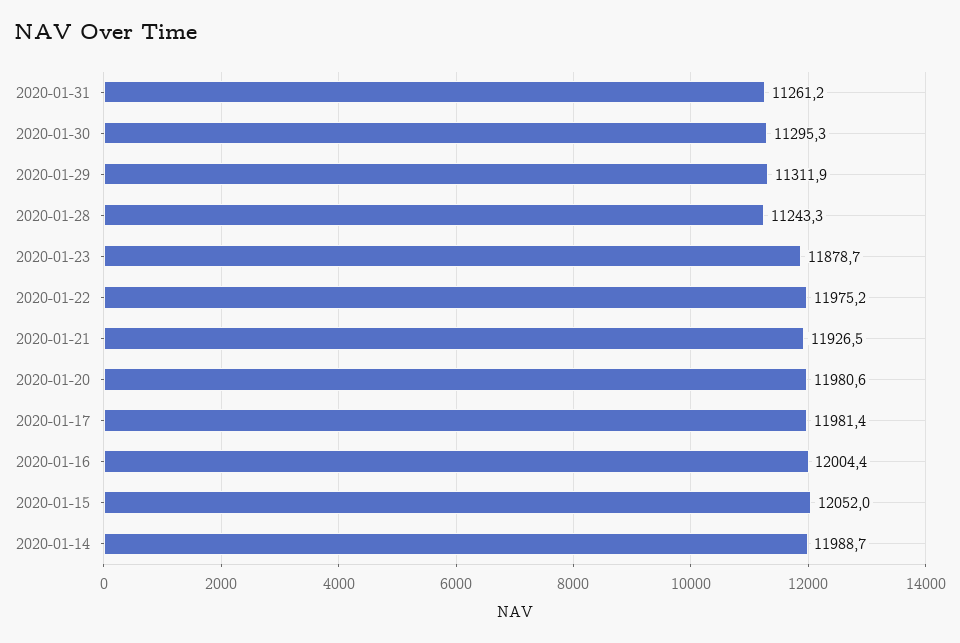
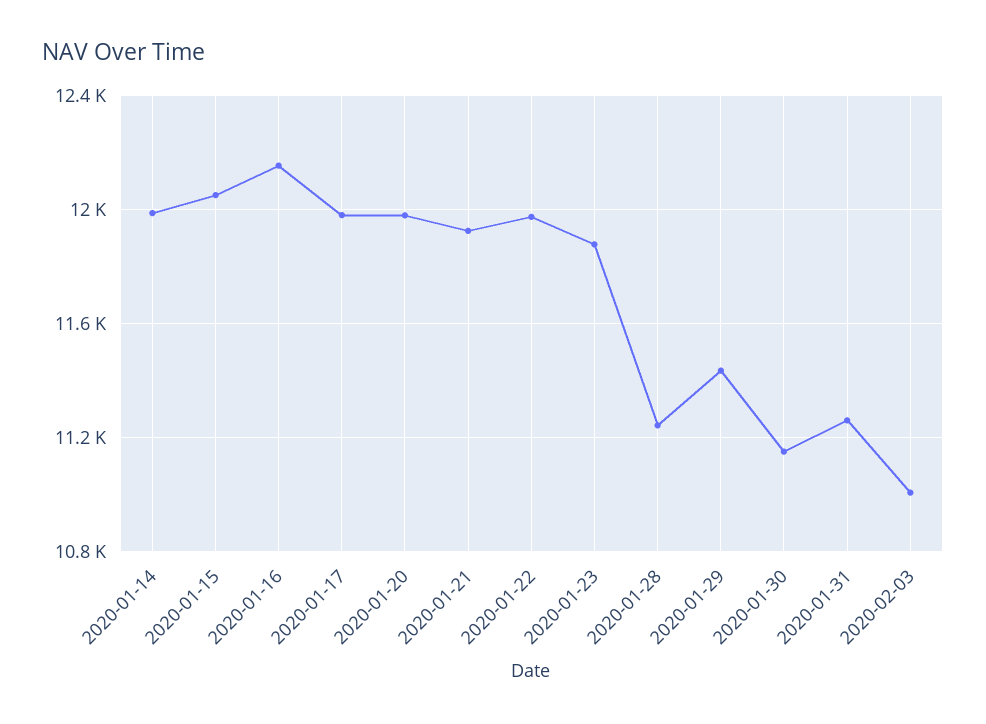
2020-01-30: 11295.3 -> 11150
2020-01-29: 11311.9 -> 11450
2020-01-16: 12004.4 -> 12150
2020-02-03: none -> 11000

